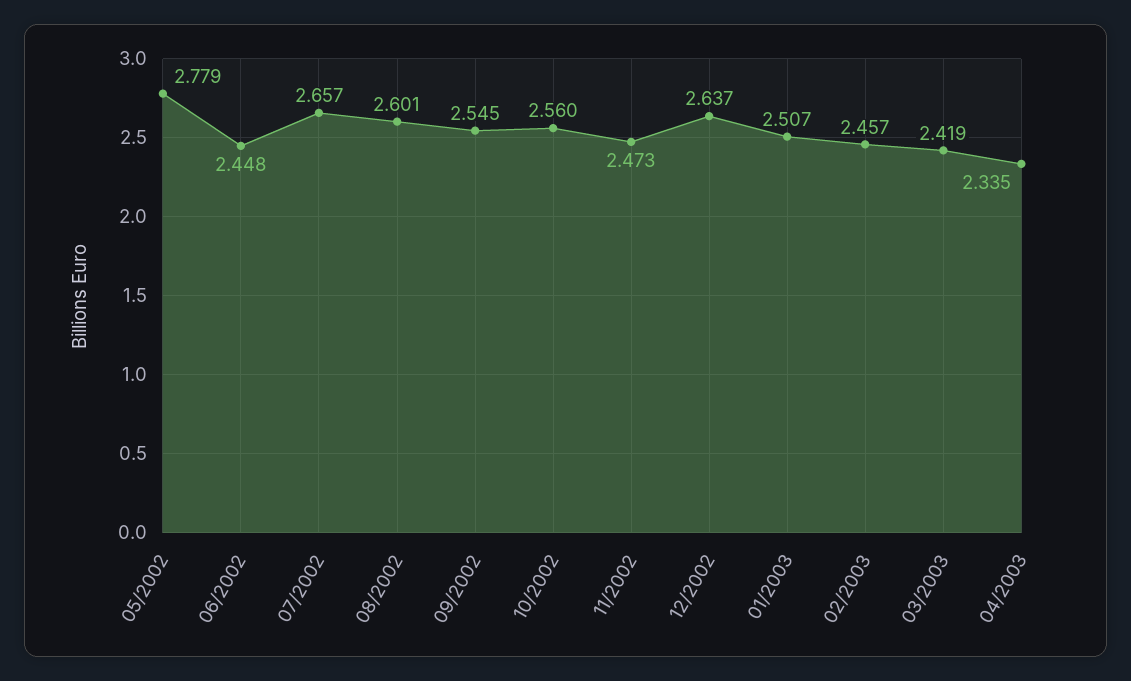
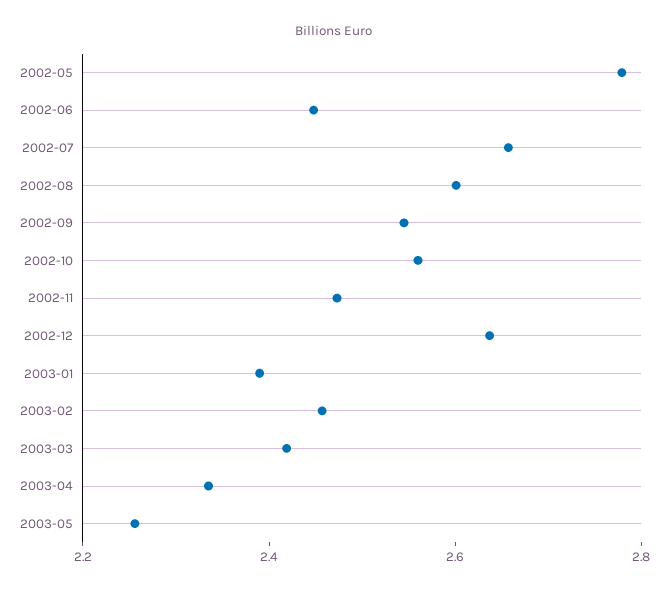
01/2003: 2.507 -> 2.4
2003-05: none -> 2.25

